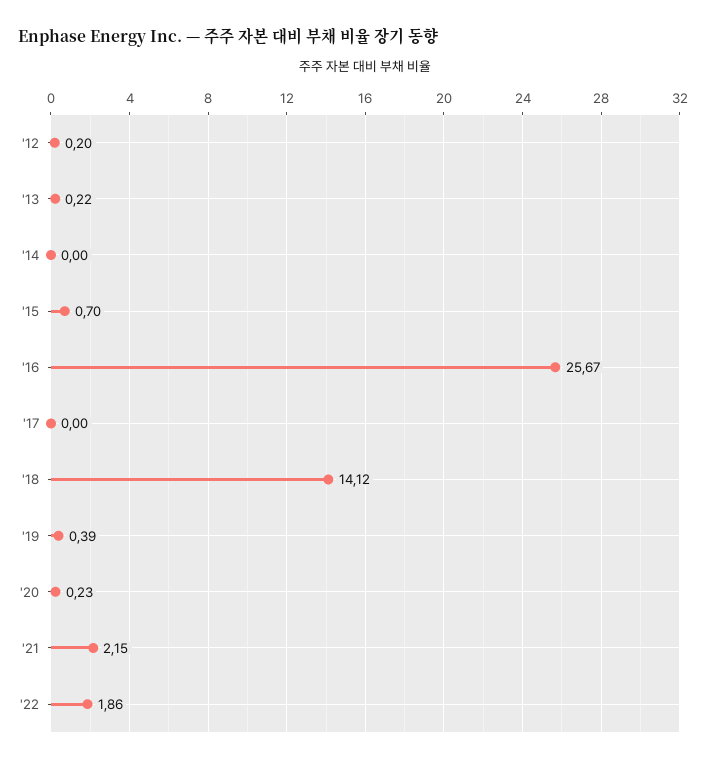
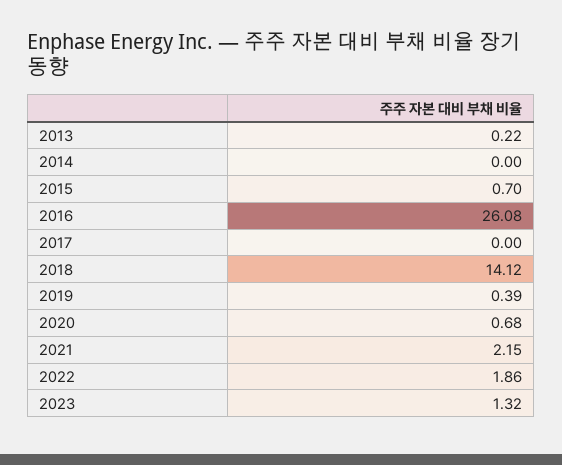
'12: 0.2 -> none
'16: 25.67 -> 26.08
'20: 0.23 -> 0.68
2023: none -> 1.32

